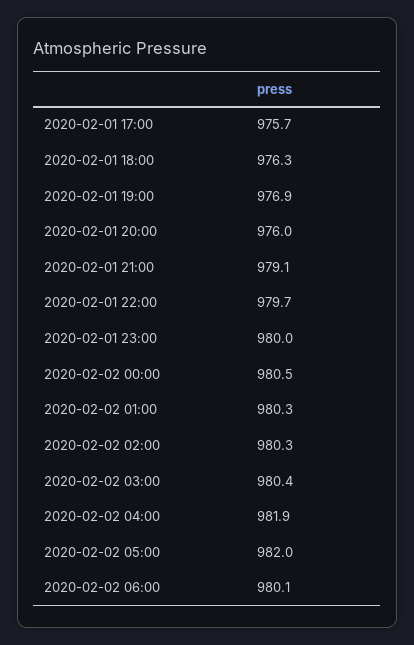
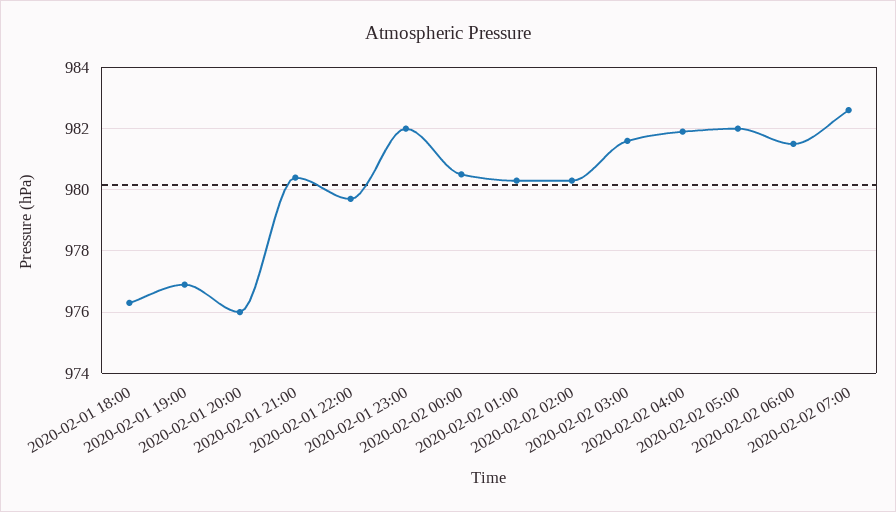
2020-02-01 17:00: 975.7 -> none
2020-02-01 21:00: 979.1 -> 980.5
2020-02-01 23:00: 980 -> 982
2020-02-02 03:00: 980.4 -> 981.5
2020-02-02 06:00: 980.1 -> 981.5
2020-02-02 07:00: none -> 982.5

